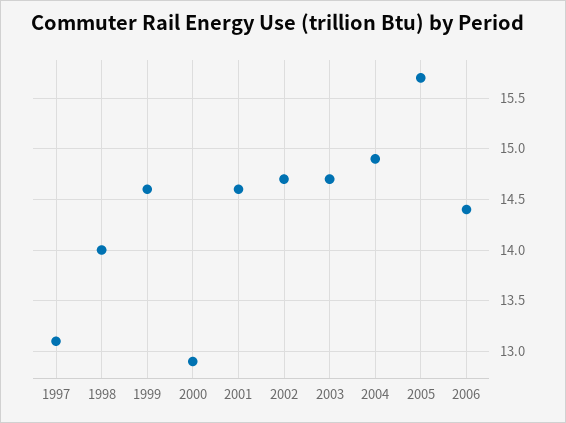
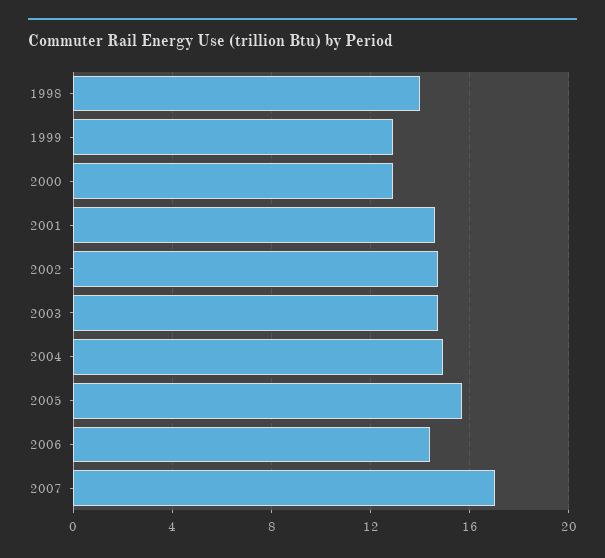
1997: 13.1 -> none
1999: 14.6 -> 13
2007: none -> 17

